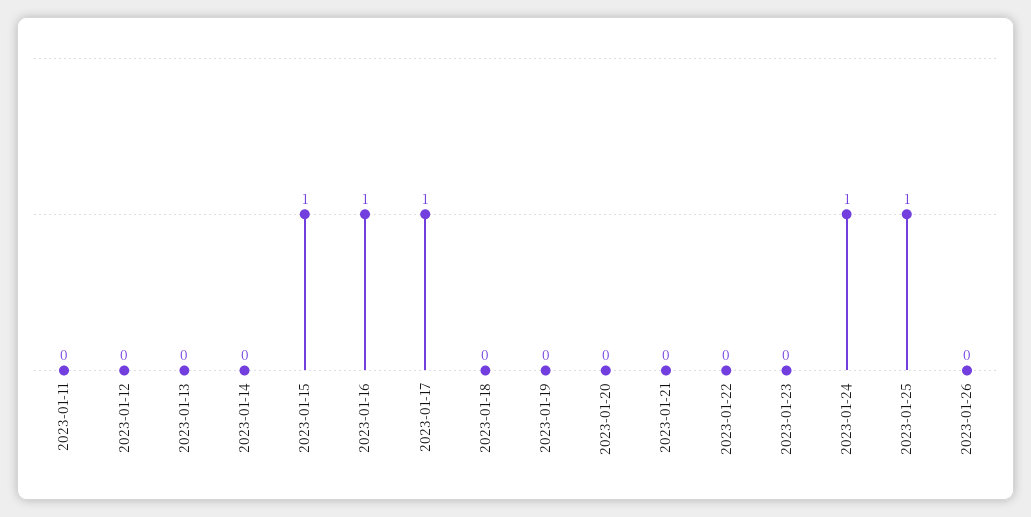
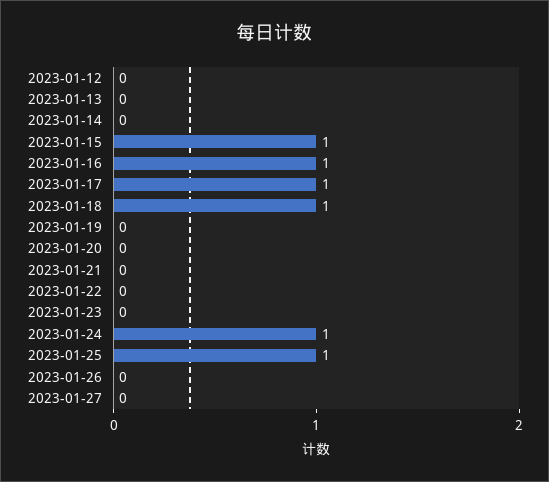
2023-01-11: 0 -> none
2023-01-18: 0 -> 1
2023-01-27: none -> 0

